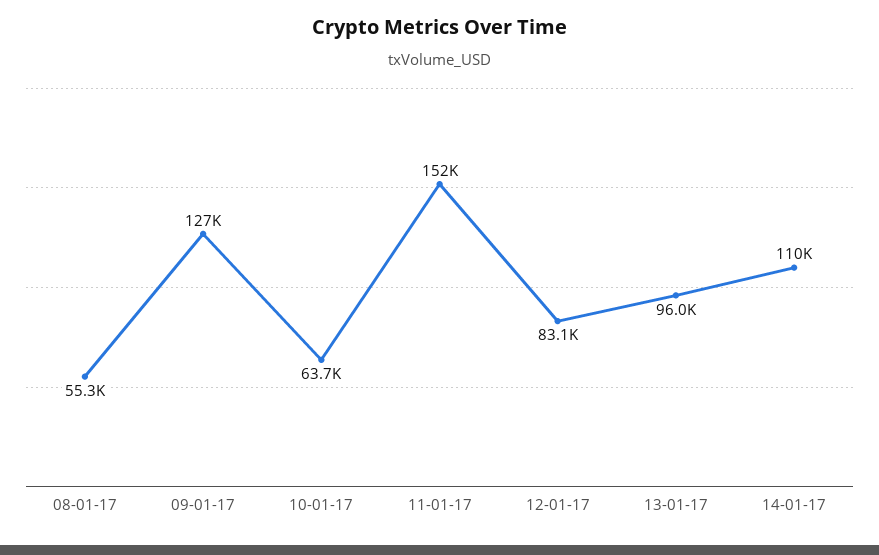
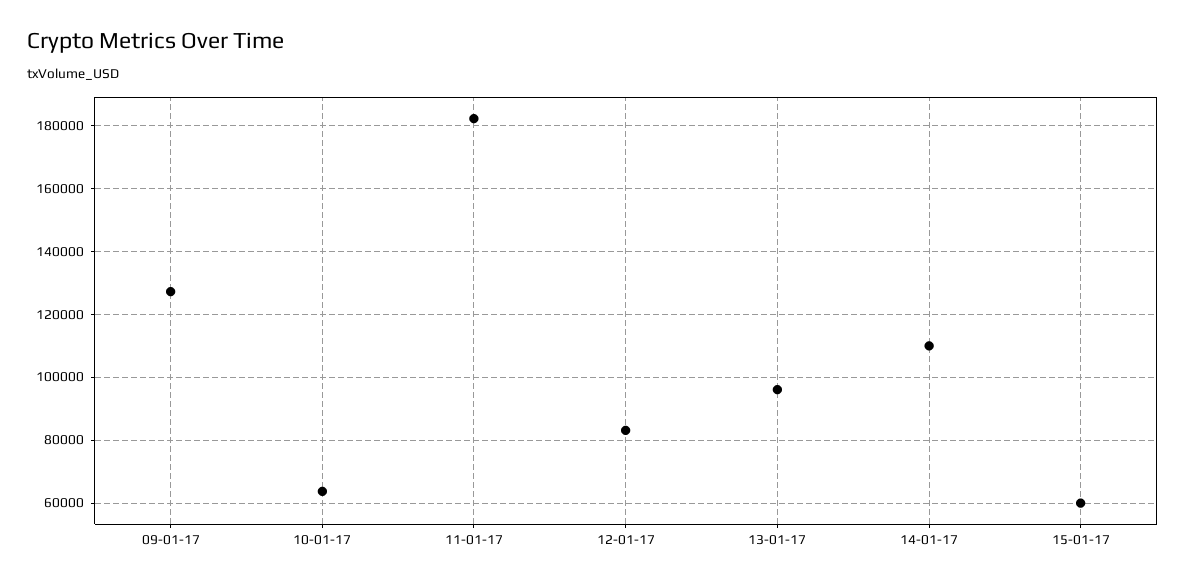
08-01-17: 55300 -> none
11-01-17: 152000 -> 182000
15-01-17: none -> 60000

